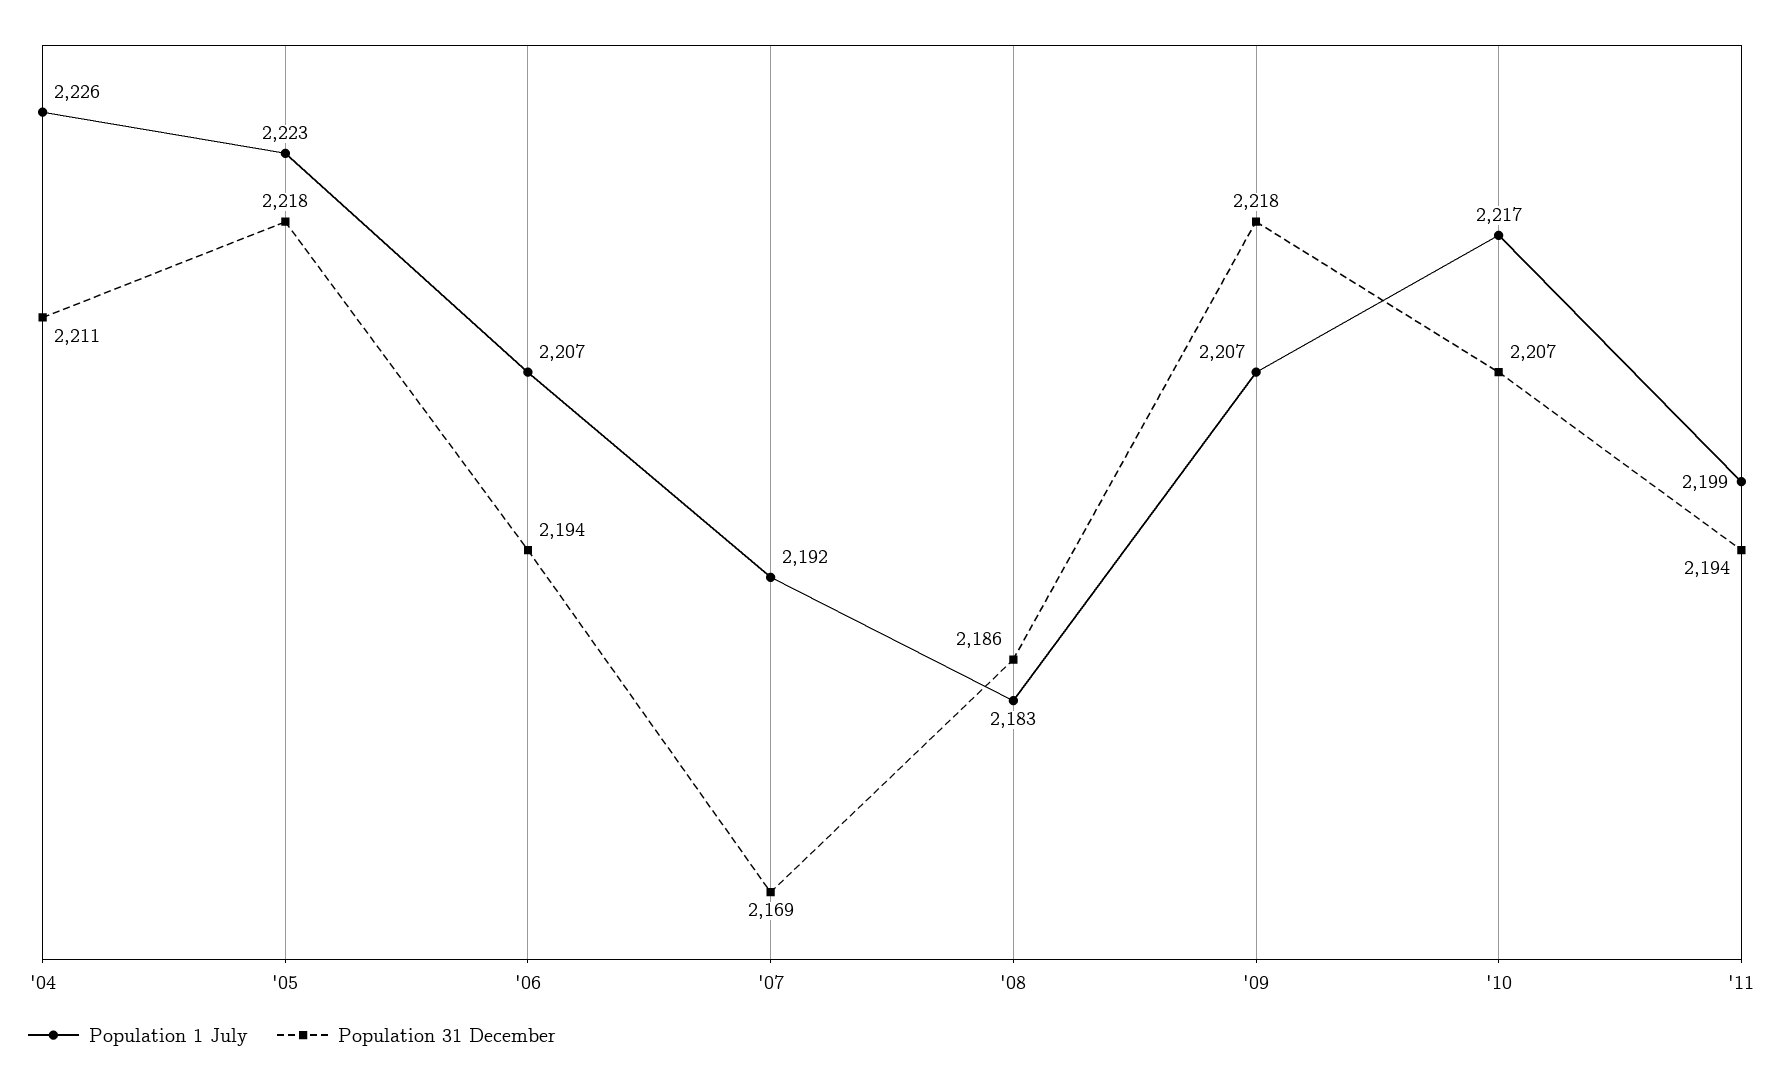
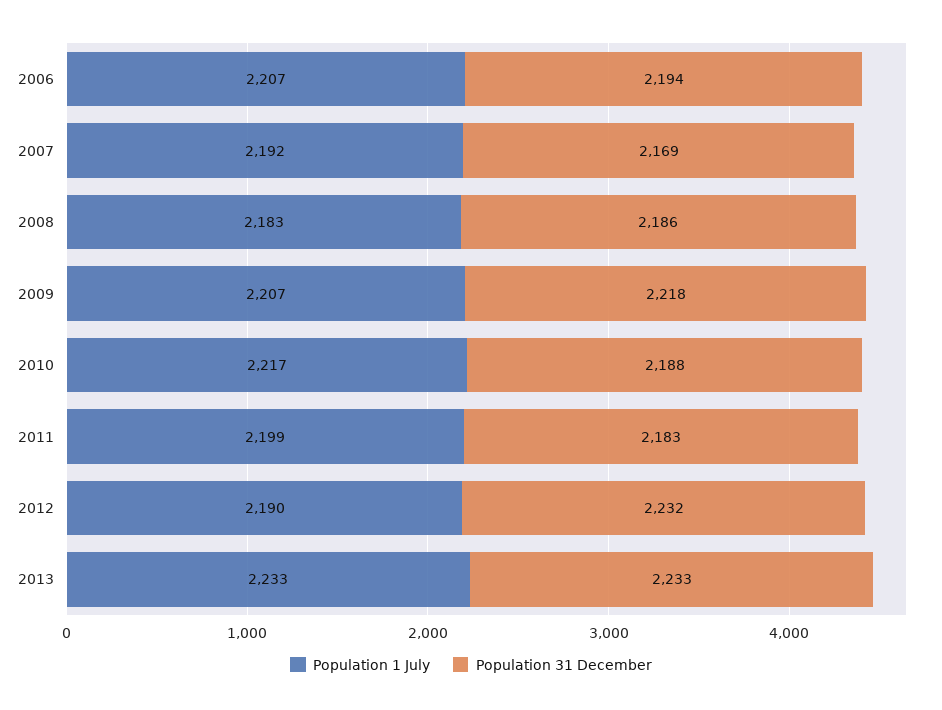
Population 1 July, '04: 2226 -> none
Population 31 December, '04: 2211 -> none
Population 1 July, '05: 2223 -> none
Population 31 December, '05: 2218 -> none
Population 31 December, '10: 2207 -> 2188
Population 31 December, '11: 2194 -> 2183
Population 1 July, 2012: none -> 2190
Population 31 December, 2012: none -> 2232
Population 1 July, 2013: none -> 2233
Population 31 December, 2013: none -> 2233

